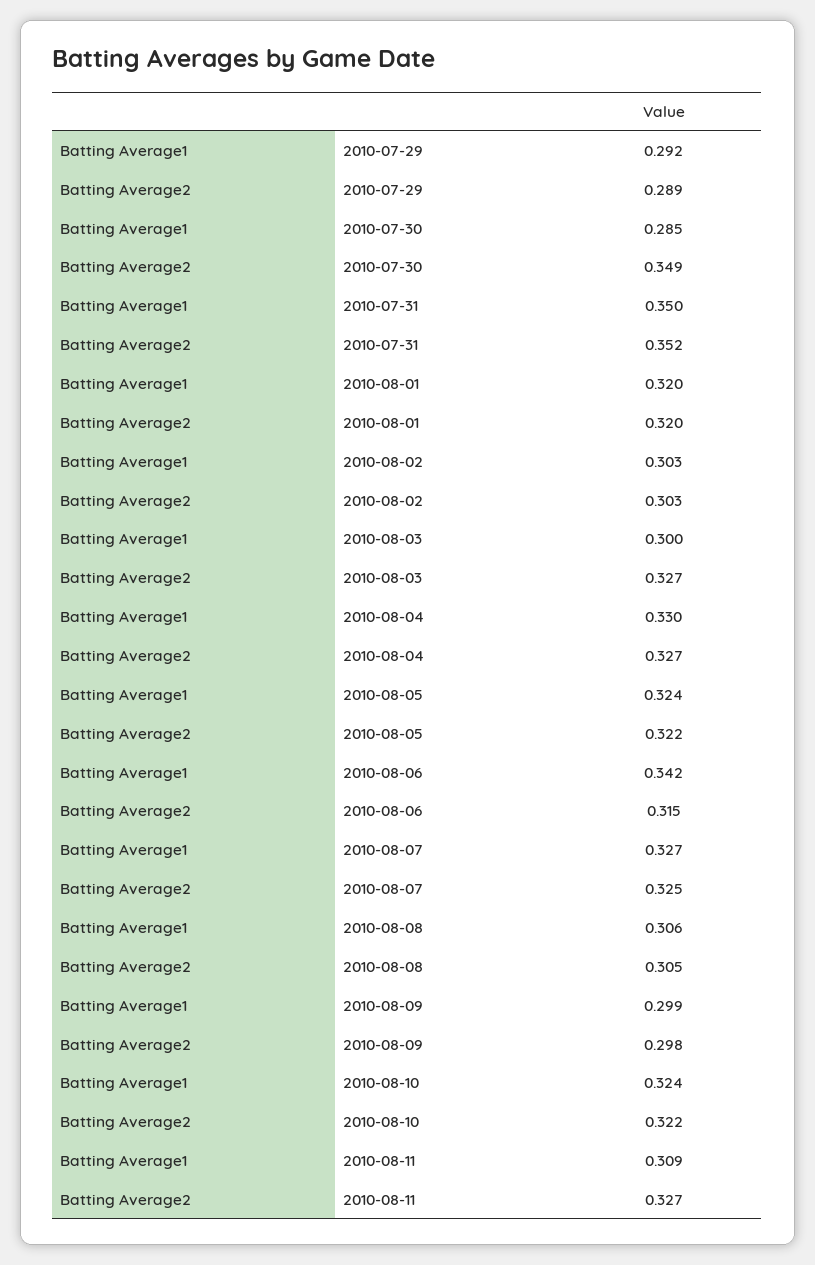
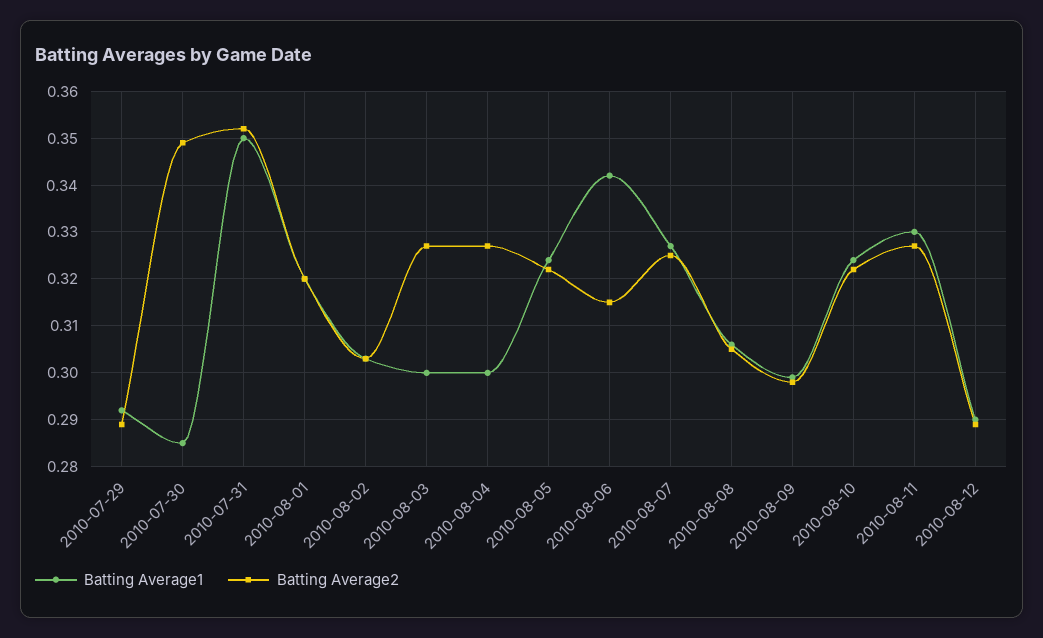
Batting Average1, 2010-08-04: 0.33 -> 0.3
Batting Average1, 2010-08-11: 0.309 -> 0.33
Batting Average1, 2010-08-12: none -> 0.29
Batting Average2, 2010-08-12: none -> 0.29

